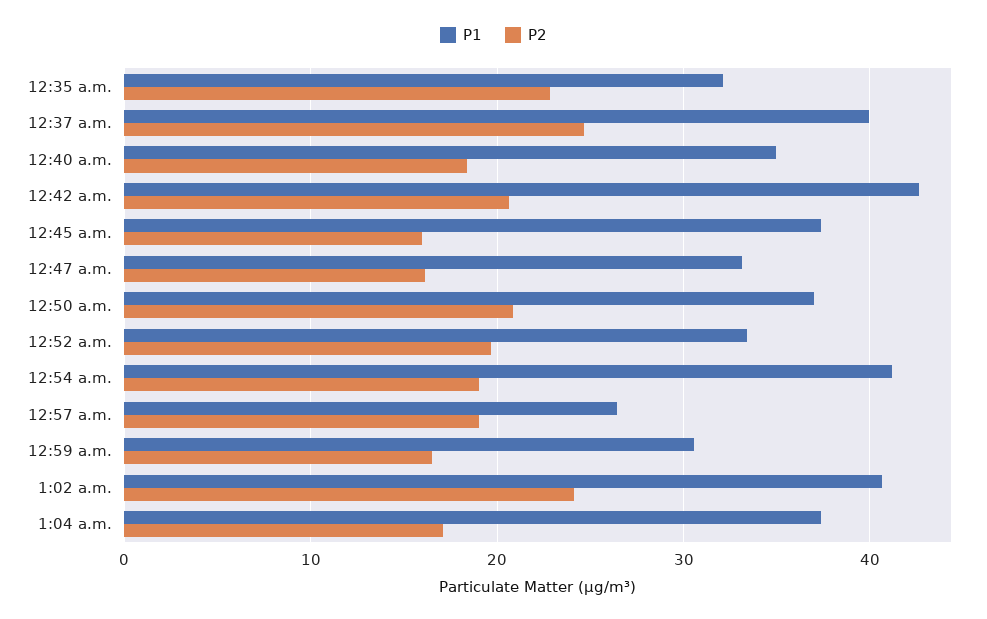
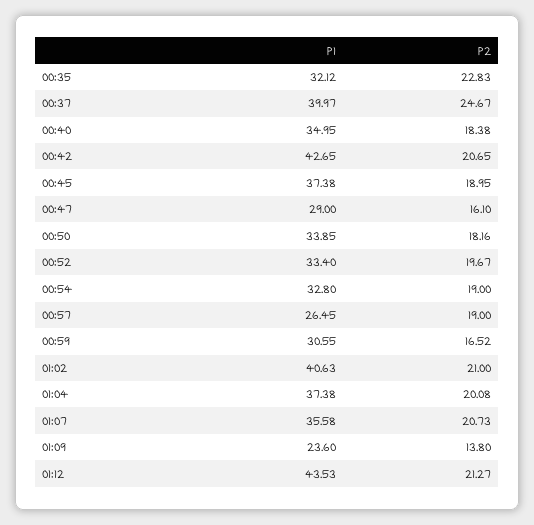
P2, 12:45 a.m.: 16 -> 18.95
P1, 12:47 a.m.: 33 -> 29
P1, 12:50 a.m.: 37 -> 33.85
P2, 12:50 a.m.: 21 -> 18.16
P1, 12:54 a.m.: 41 -> 32.8
P2, 1:02 a.m.: 24 -> 21
P2, 1:04 a.m.: 17 -> 20.08
P1, 01:07: none -> 35.58
P2, 01:07: none -> 20.73
P1, 01:09: none -> 23.6
P2, 01:09: none -> 13.8
P1, 01:12: none -> 43.53
P2, 01:12: none -> 21.27

